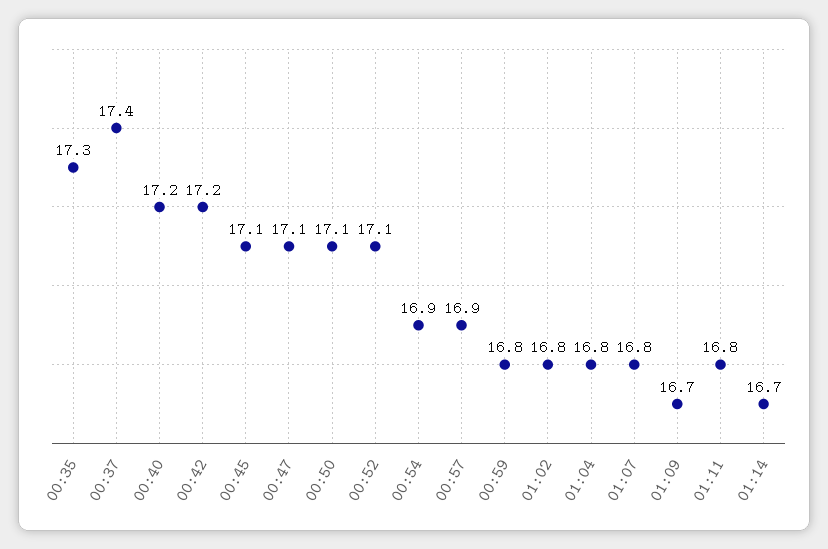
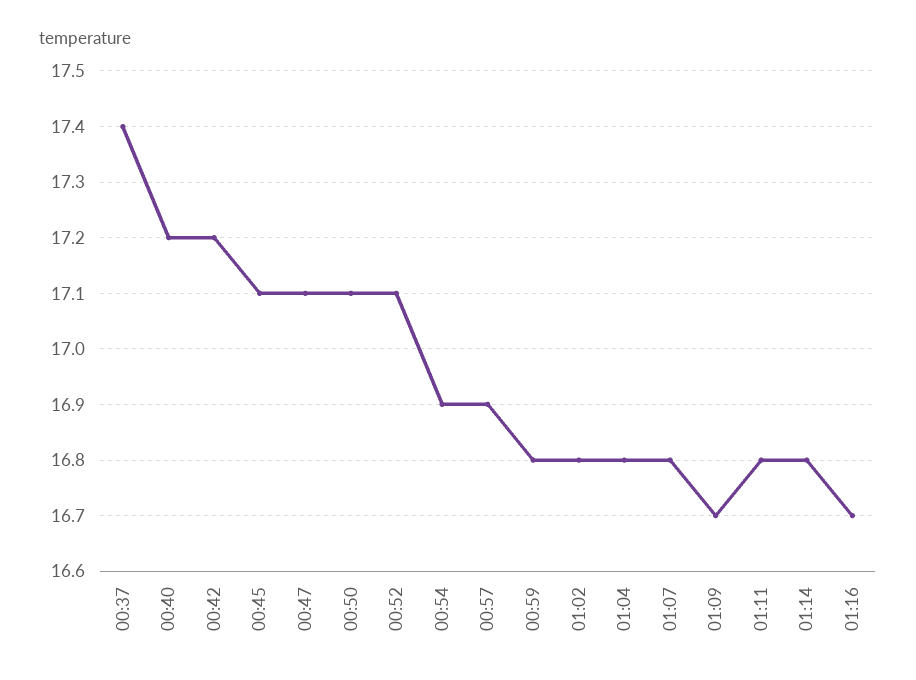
00:35: 17.3 -> none
01:14: 16.7 -> 16.8
01:16: none -> 16.7

